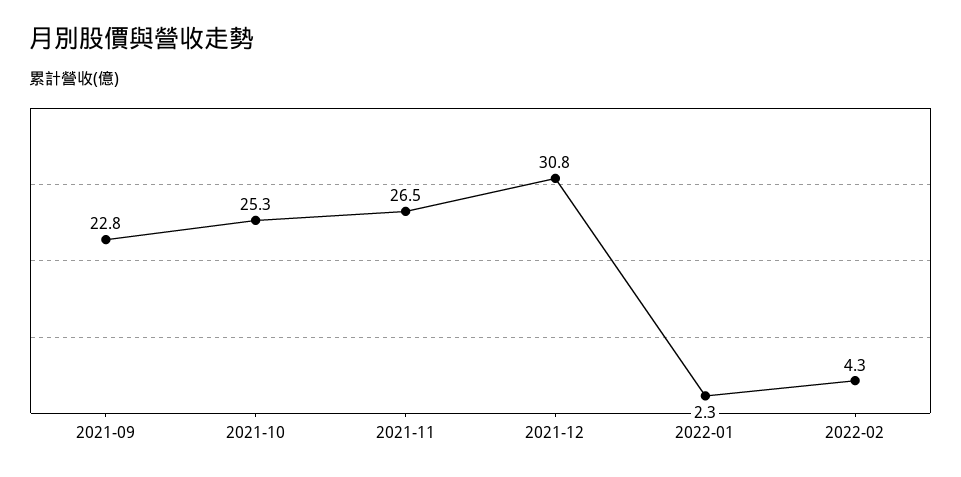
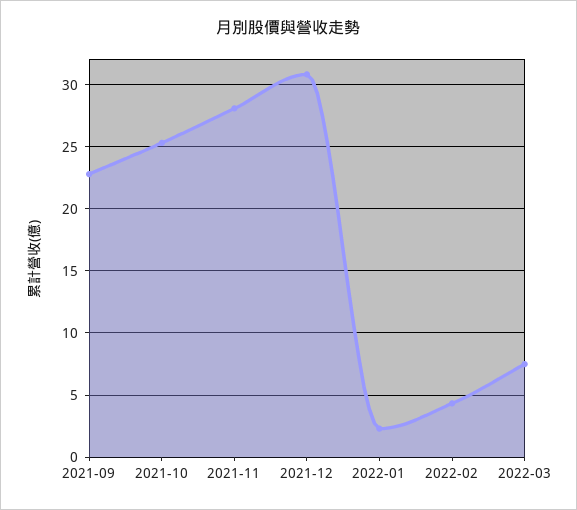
2021-11: 26.5 -> 28
2022-03: none -> 7.5

